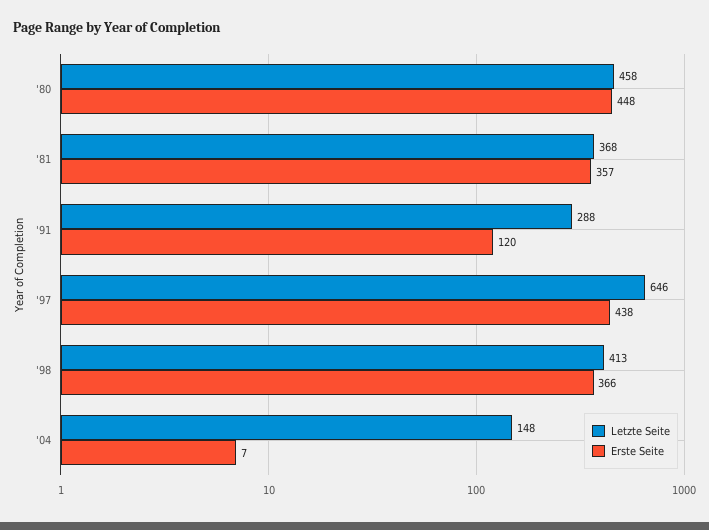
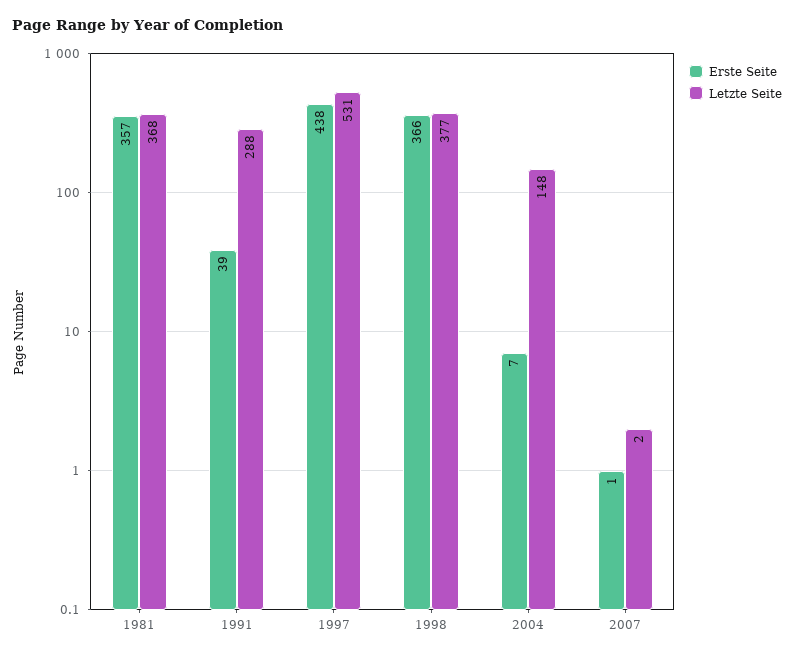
Letzte Seite, '80: 458 -> none
Erste Seite, '80: 448 -> none
Erste Seite, '91: 120 -> 39
Letzte Seite, '97: 646 -> 531
Letzte Seite, '98: 413 -> 377
Erste Seite, 2007: none -> 1
Letzte Seite, 2007: none -> 2

